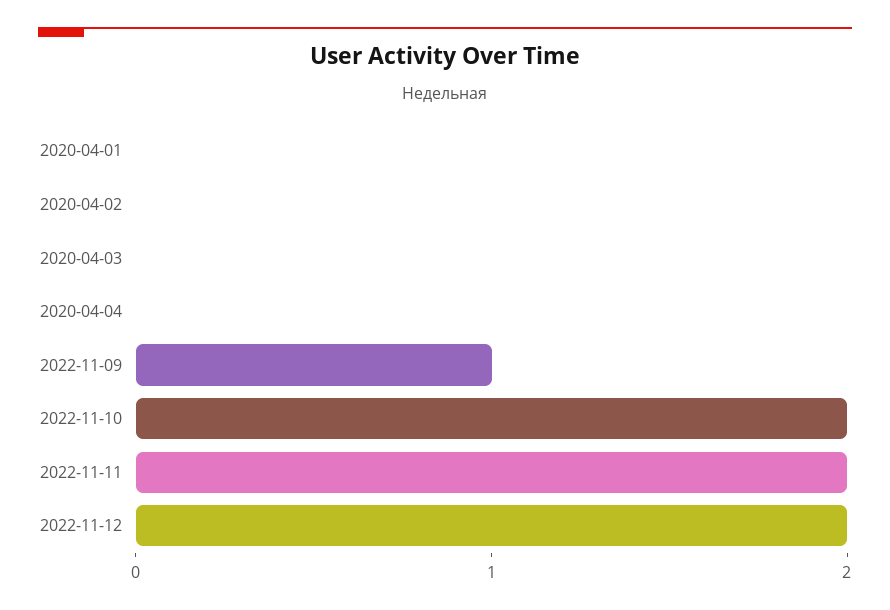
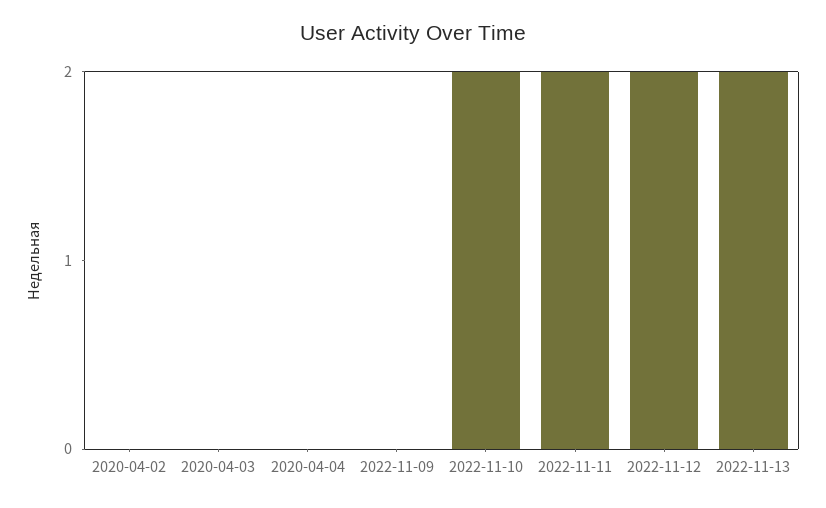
2020-04-01: 0 -> none
2022-11-09: 1 -> 0
2022-11-13: none -> 2

